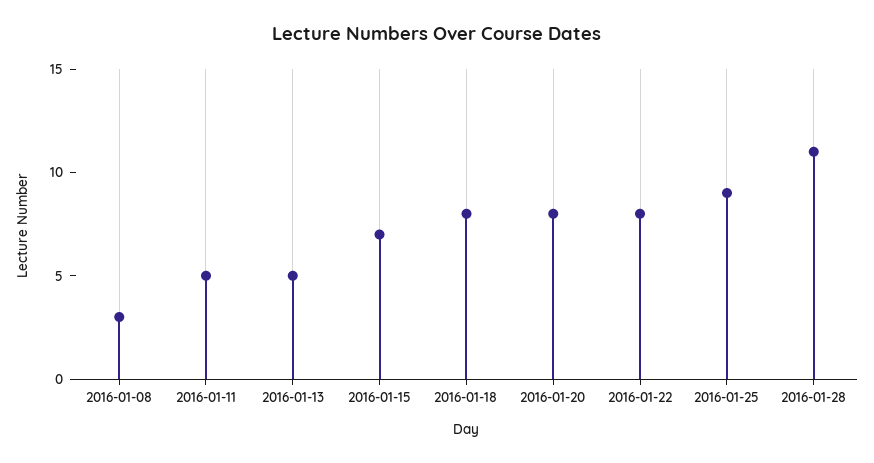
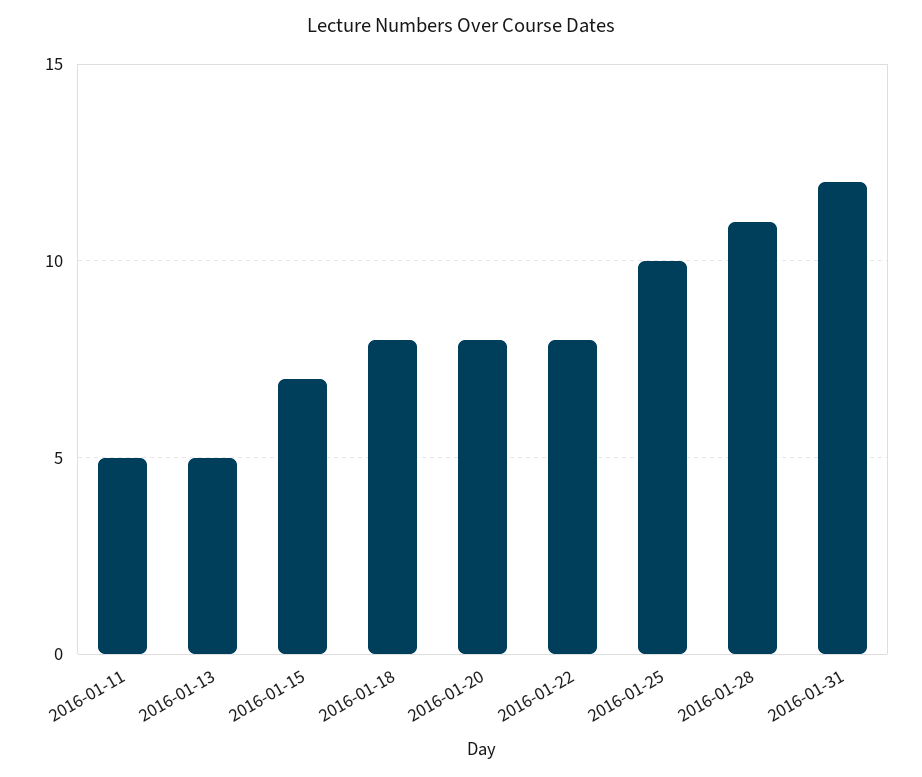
2016-01-08: 3 -> none
2016-01-25: 9 -> 10
2016-01-31: none -> 12

